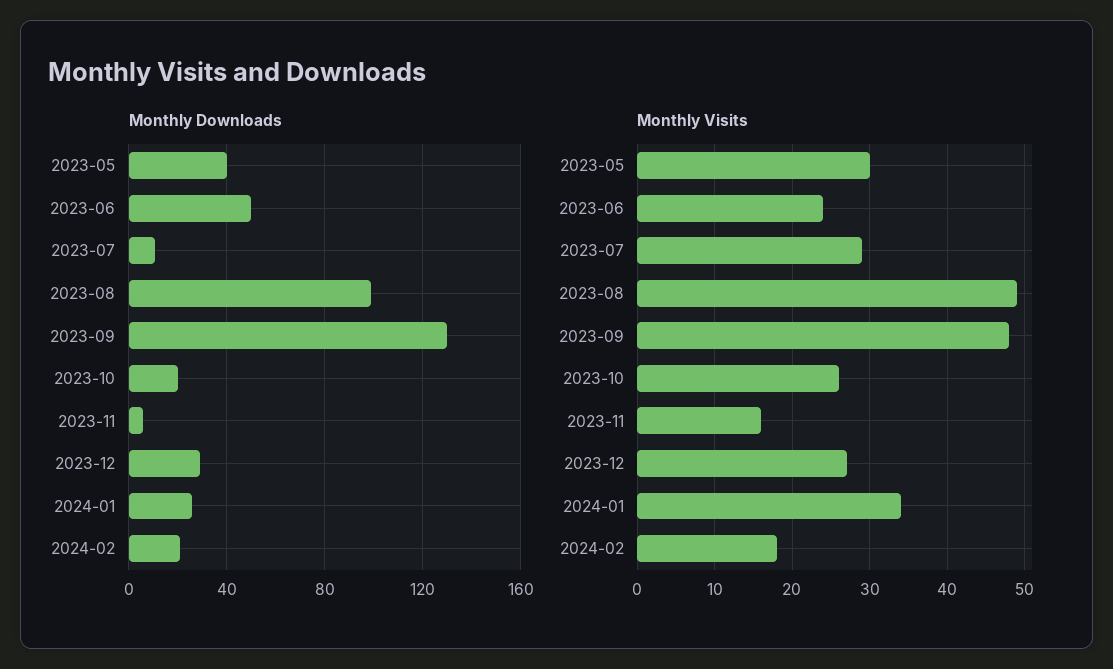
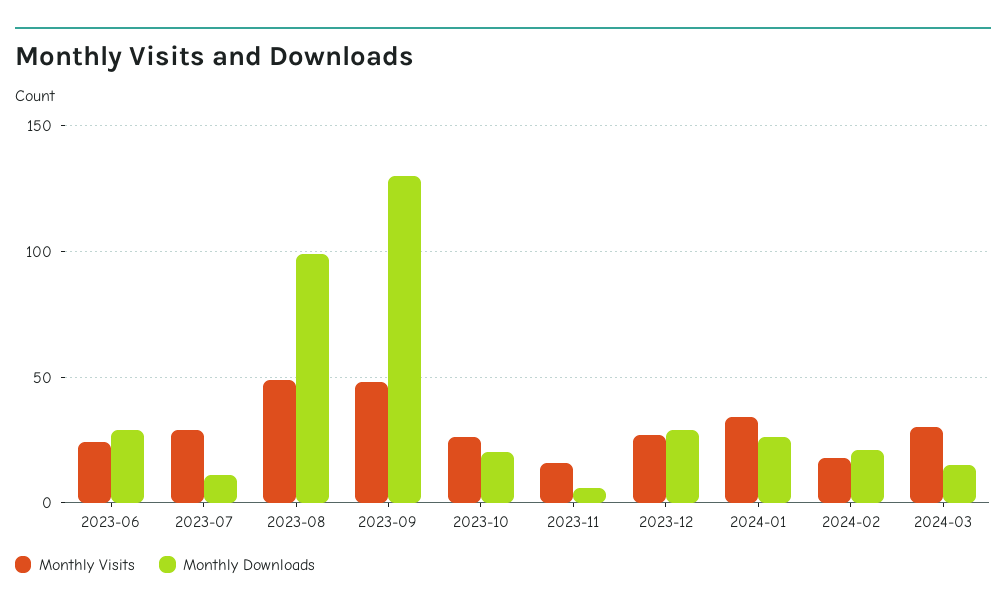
Monthly Downloads, 2023-05: 40 -> none
Monthly Downloads, 2023-06: 50 -> 30
Monthly Visits, 2023-05: 30 -> none
Monthly Visits, 2024-03: none -> 30
Monthly Downloads, 2024-03: none -> 15

